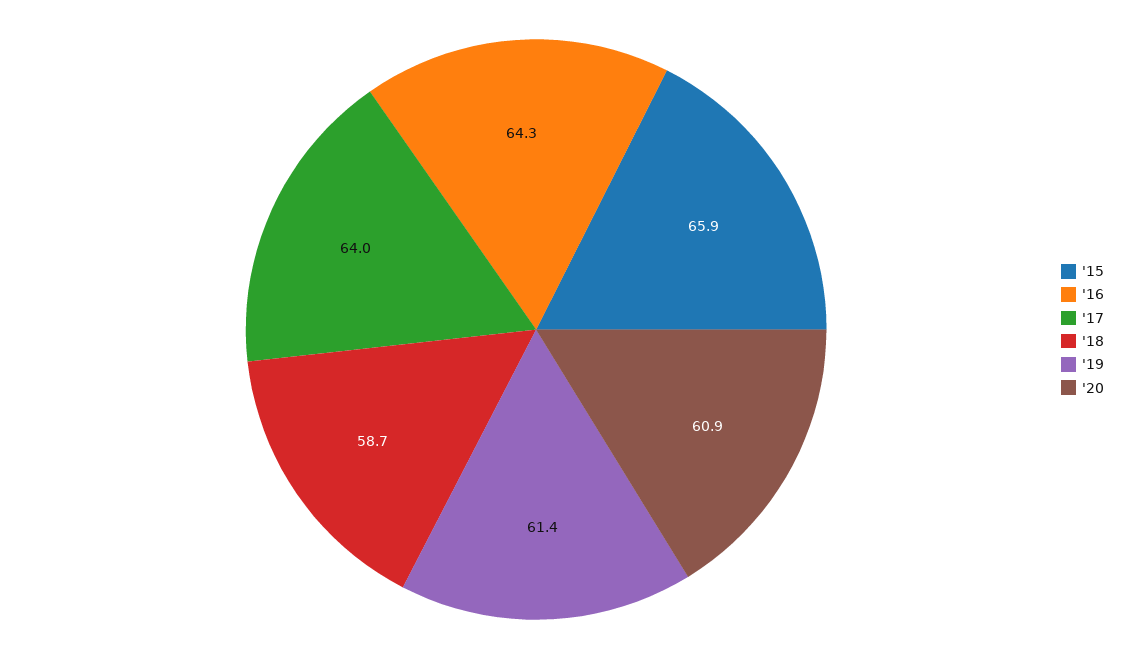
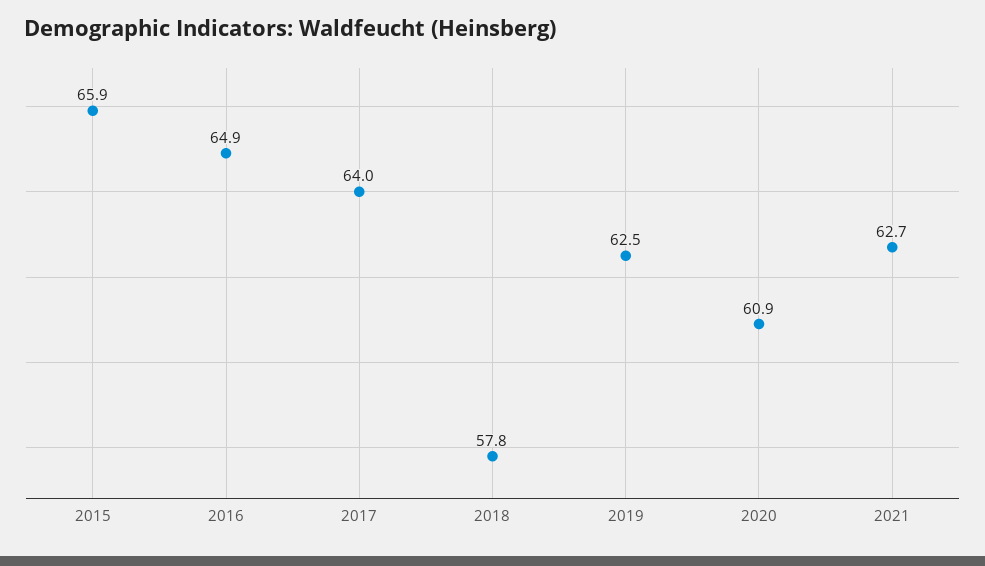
'16: 64.3 -> 64.9
'18: 58.7 -> 57.8
'19: 61.4 -> 62.5
2021: none -> 62.7

